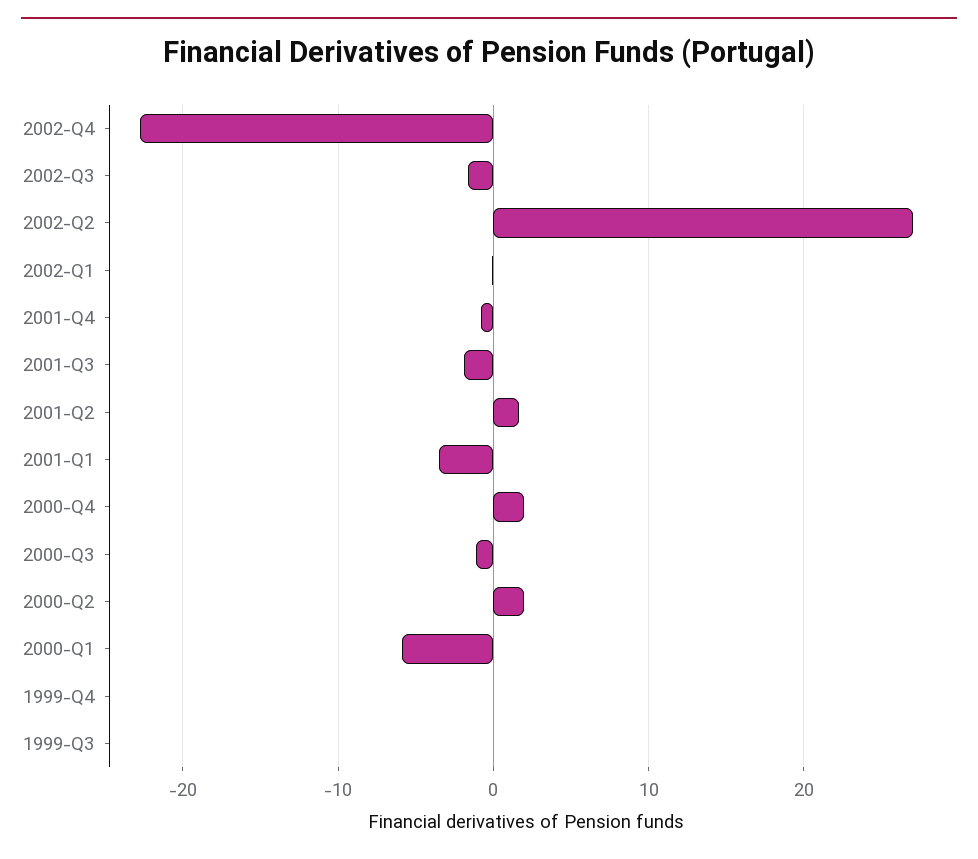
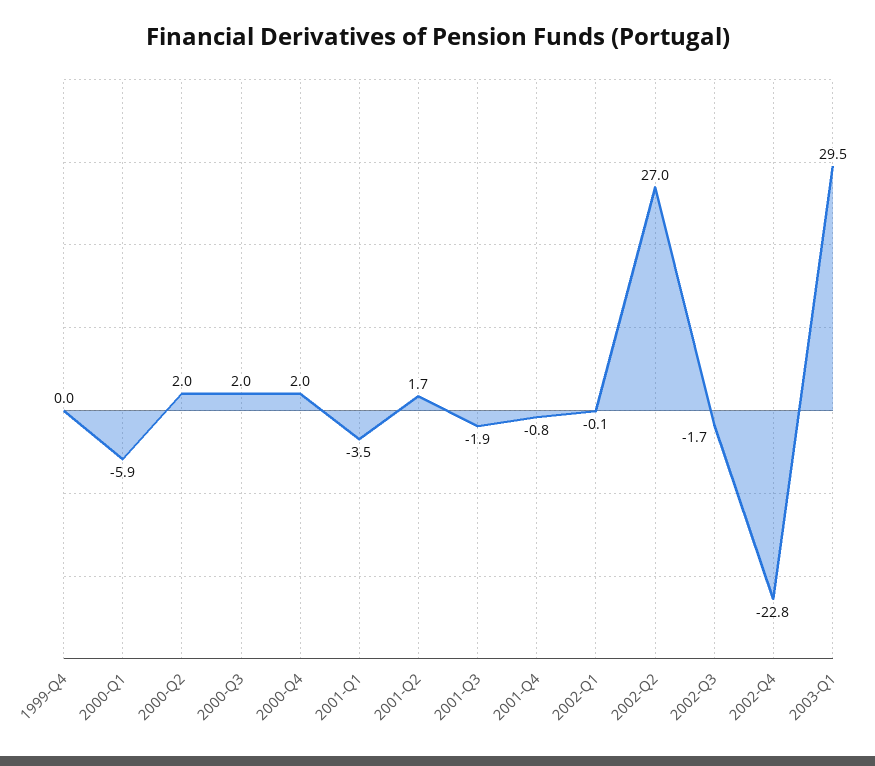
2000-Q3: -1 -> 2
1999-Q3: 0 -> none
2003-Q1: none -> 29.5

